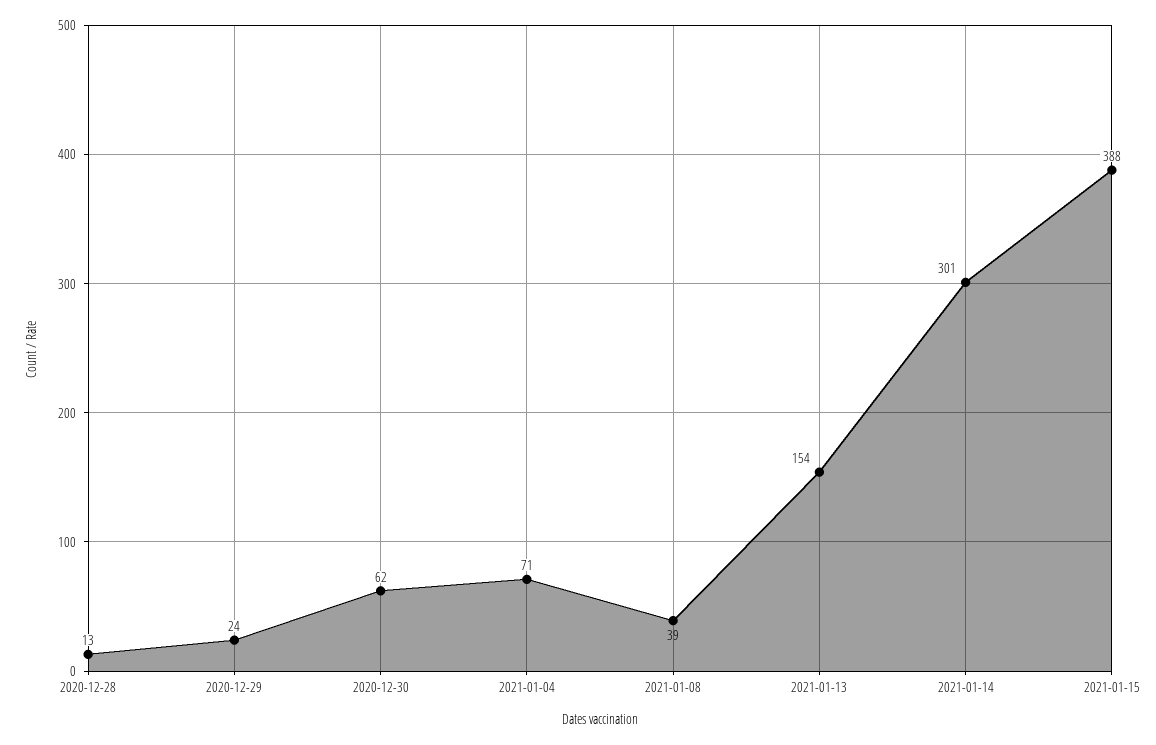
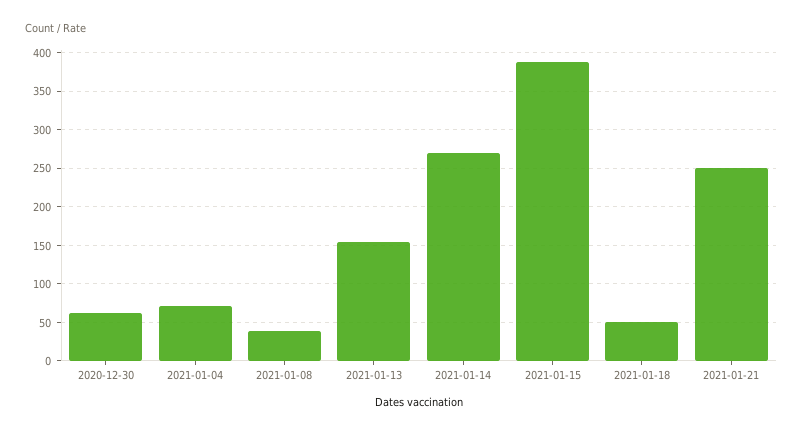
2020-12-28: 13 -> none
2020-12-29: 24 -> none
2021-01-14: 301 -> 270
2021-01-18: none -> 50
2021-01-21: none -> 250

